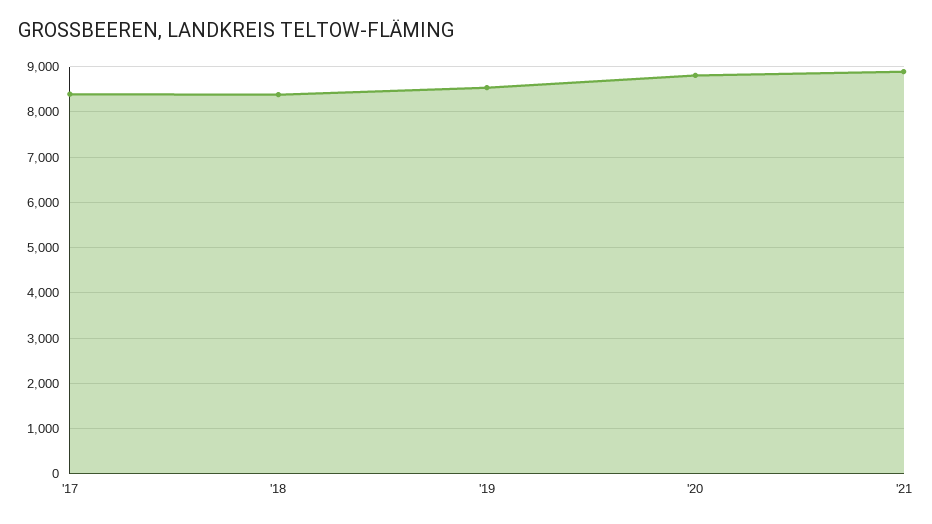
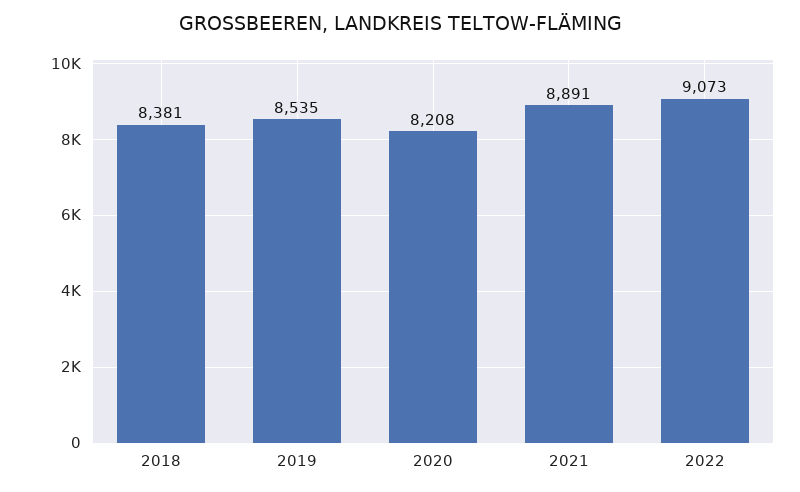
'17: 8400 -> none
'20: 8800 -> 8208
2022: none -> 9073

